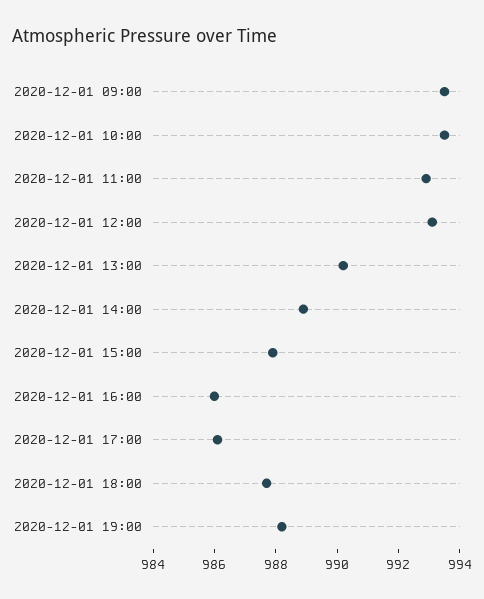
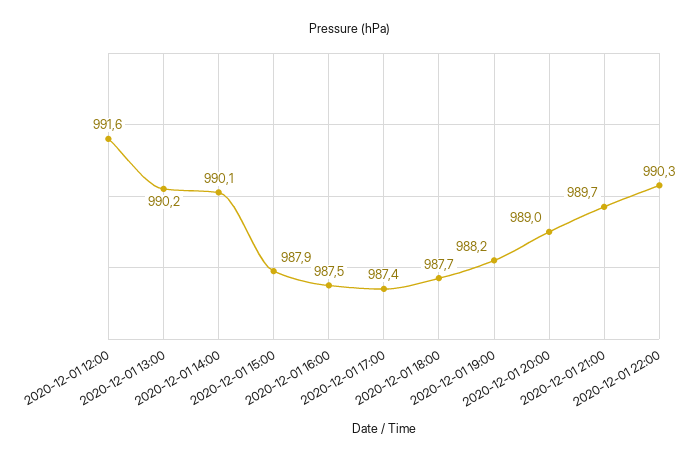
2020-12-01 09:00: 993.5 -> none
2020-12-01 10:00: 993.5 -> none
2020-12-01 11:00: 993 -> none
2020-12-01 12:00: 993 -> 991.6
2020-12-01 14:00: 989 -> 990.1
2020-12-01 16:00: 986 -> 987.5
2020-12-01 17:00: 986 -> 987.4
2020-12-01 20:00: none -> 989
2020-12-01 21:00: none -> 989.7
2020-12-01 22:00: none -> 990.3

